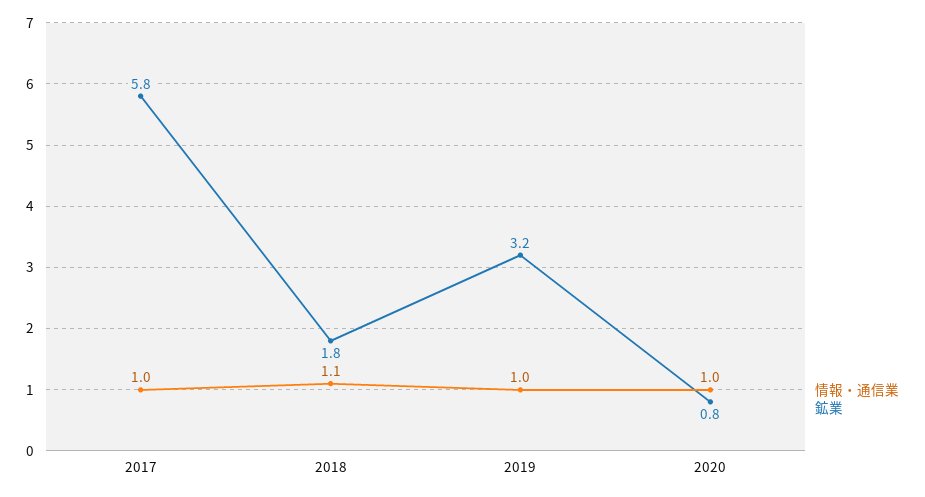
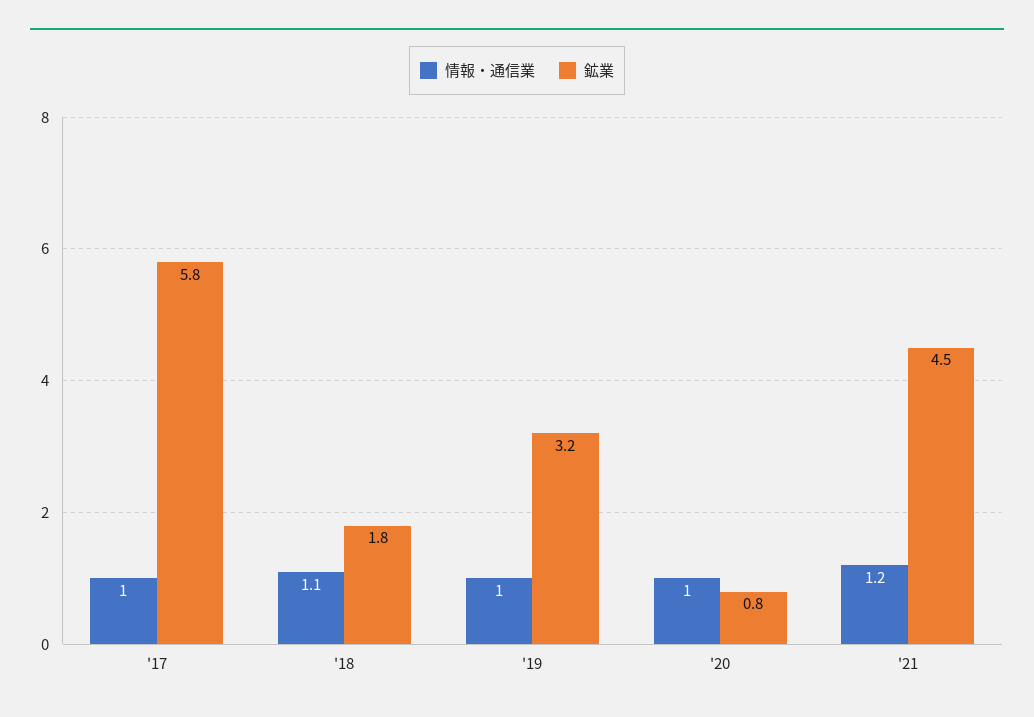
情報・通信業, '21: none -> 1.2
鉱業, '21: none -> 4.5

